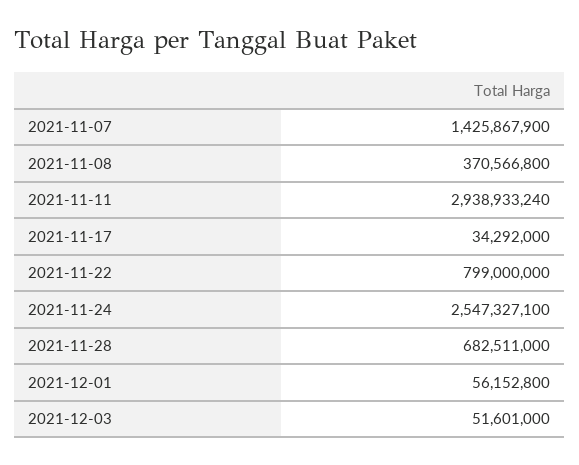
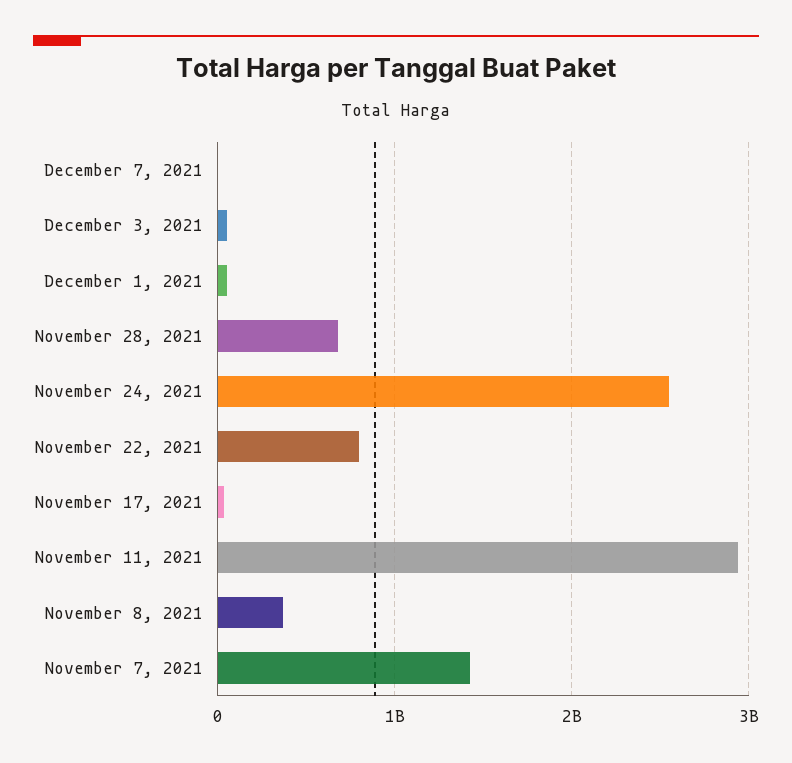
December 7, 2021: none -> 0

